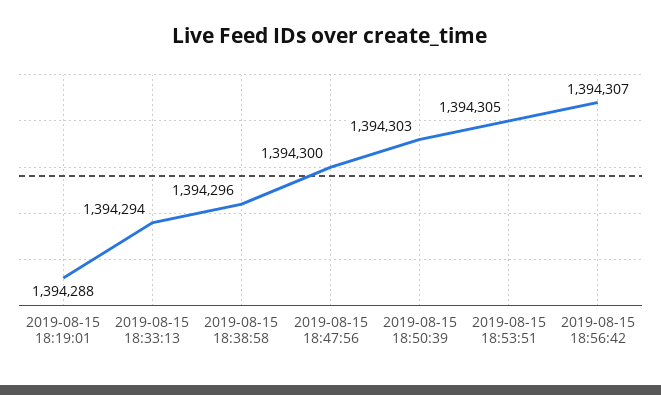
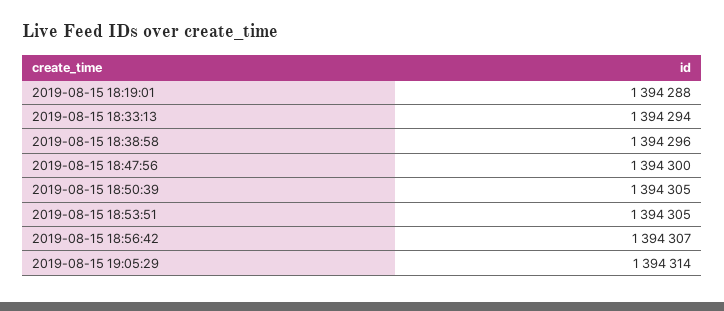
2019-08-15 18:50:39: 1394303 -> 1394305
2019-08-15 19:05:29: none -> 1394314

